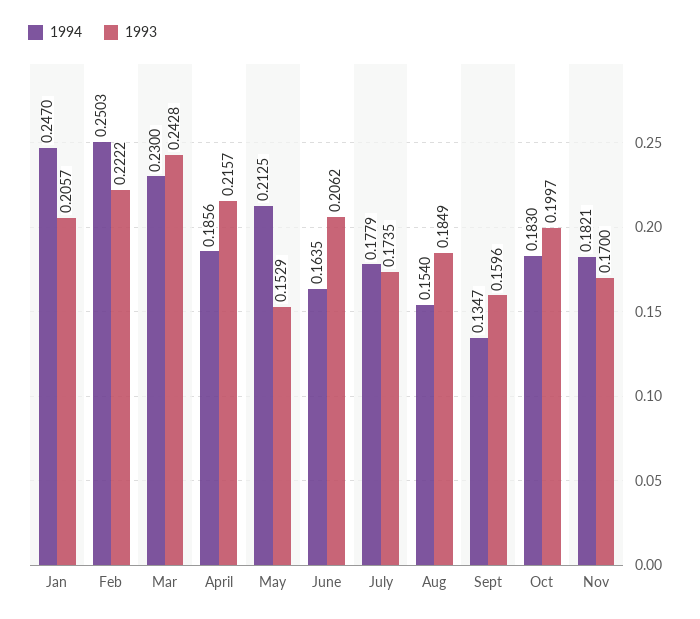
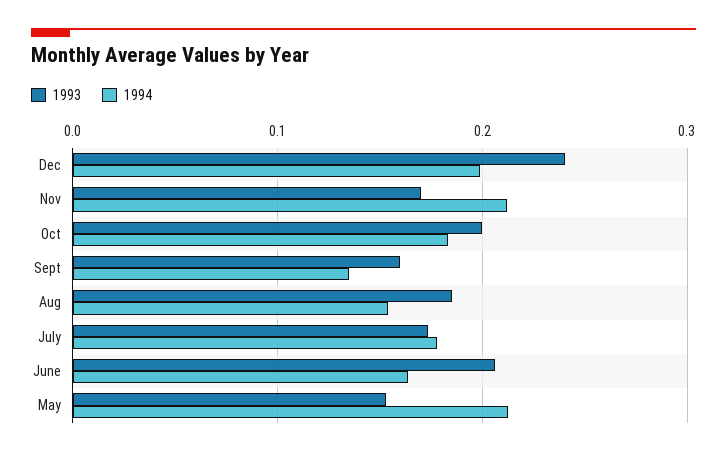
1994, Jan: 0.247 -> none
1993, Jan: 0.2057 -> none
1994, Feb: 0.2503 -> none
1993, Feb: 0.2222 -> none
1994, Mar: 0.23 -> none
1993, Mar: 0.2428 -> none
1994, April: 0.1856 -> none
1993, April: 0.2157 -> none
1994, Nov: 0.1821 -> 0.21
1993, Dec: none -> 0.24
1994, Dec: none -> 0.2

